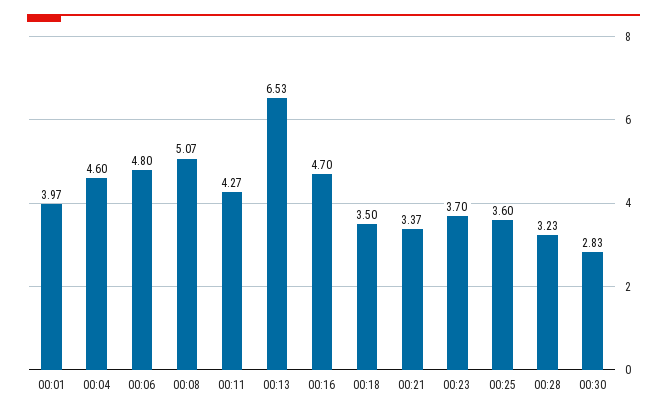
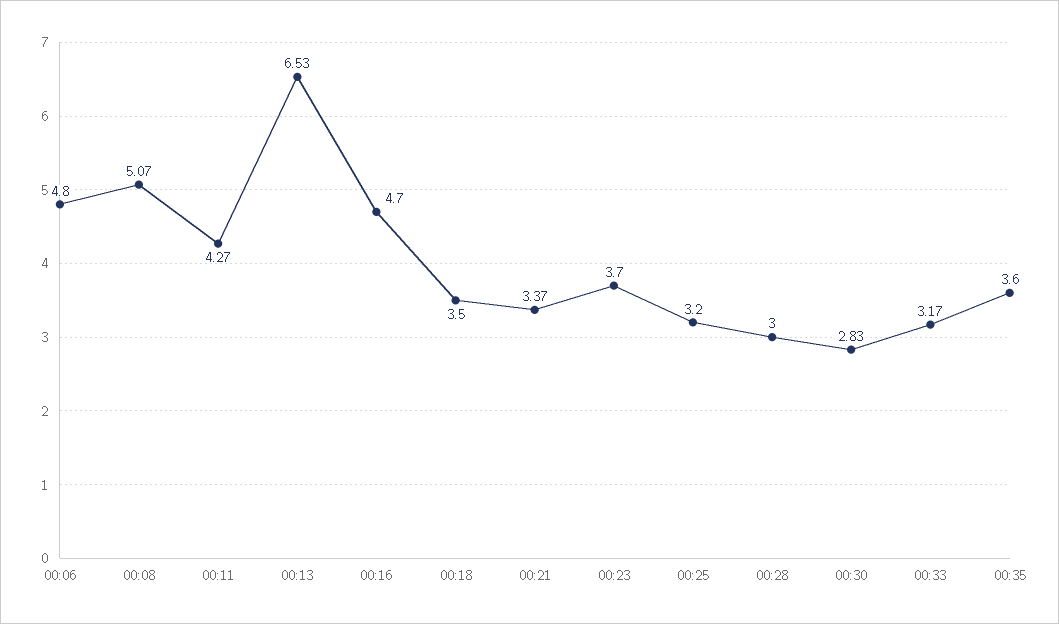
00:01: 3.97 -> none
00:04: 4.6 -> none
00:25: 3.6 -> 3.2
00:28: 3.23 -> 3
00:33: none -> 3.17
00:35: none -> 3.6

